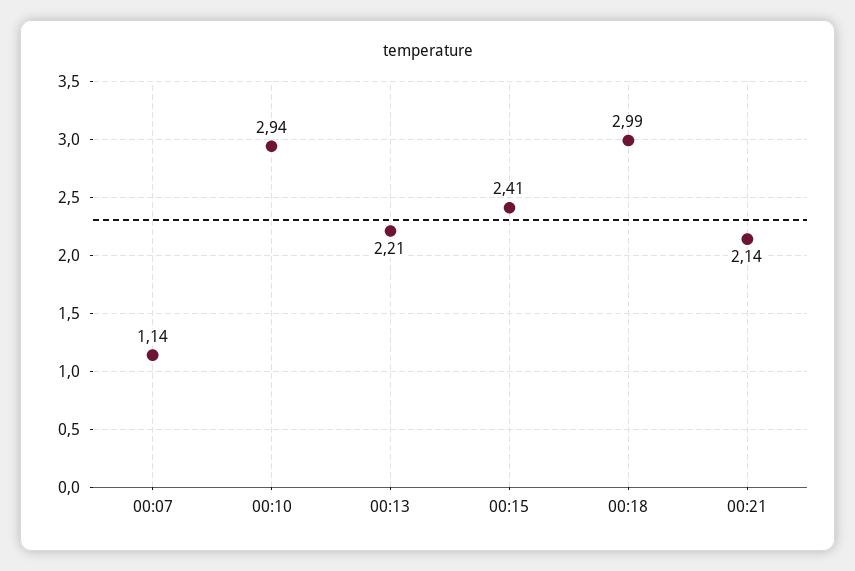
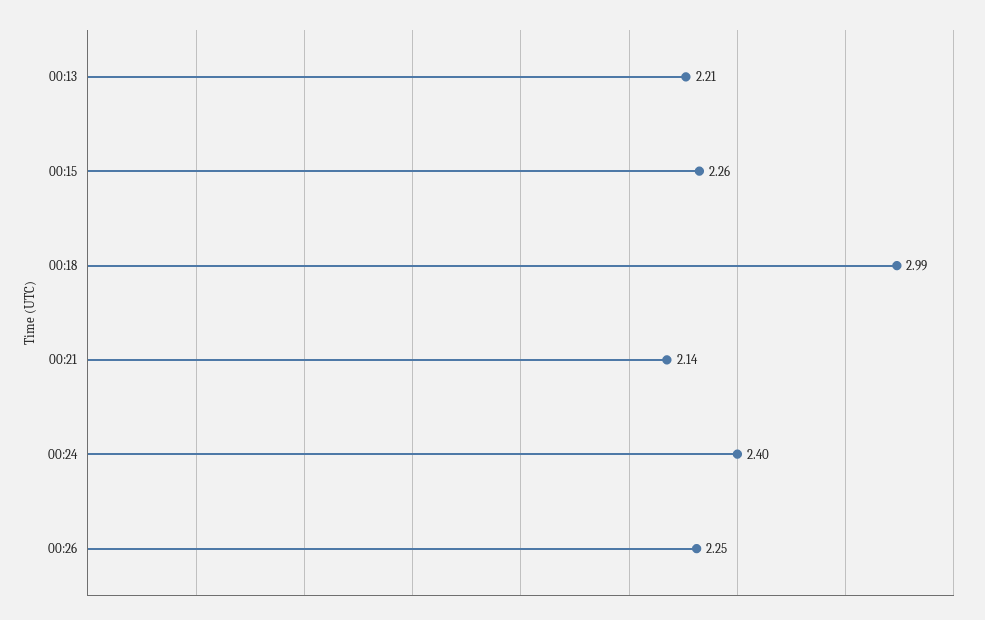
00:07: 1.14 -> none
00:10: 2.94 -> none
00:15: 2.41 -> 2.26
00:24: none -> 2.4
00:26: none -> 2.25

